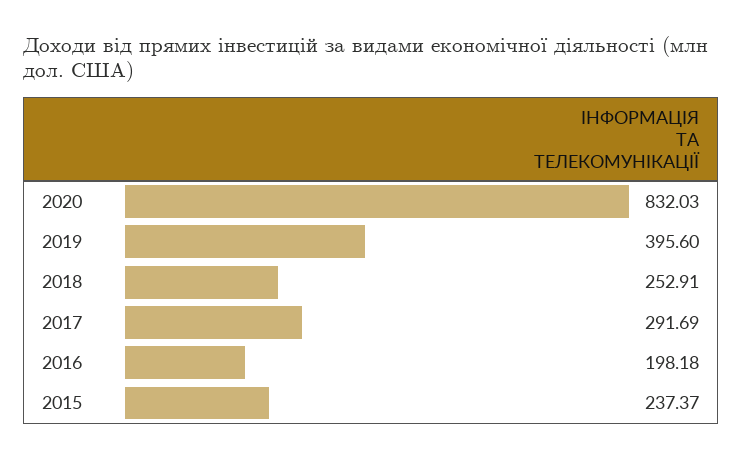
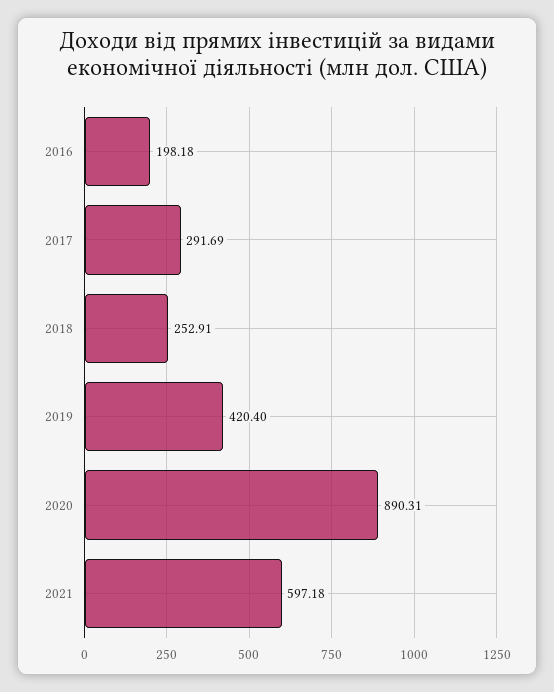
2020: 832.03 -> 890.31
2019: 395.6 -> 420.4
2015: 237.37 -> none
2021: none -> 597.18

